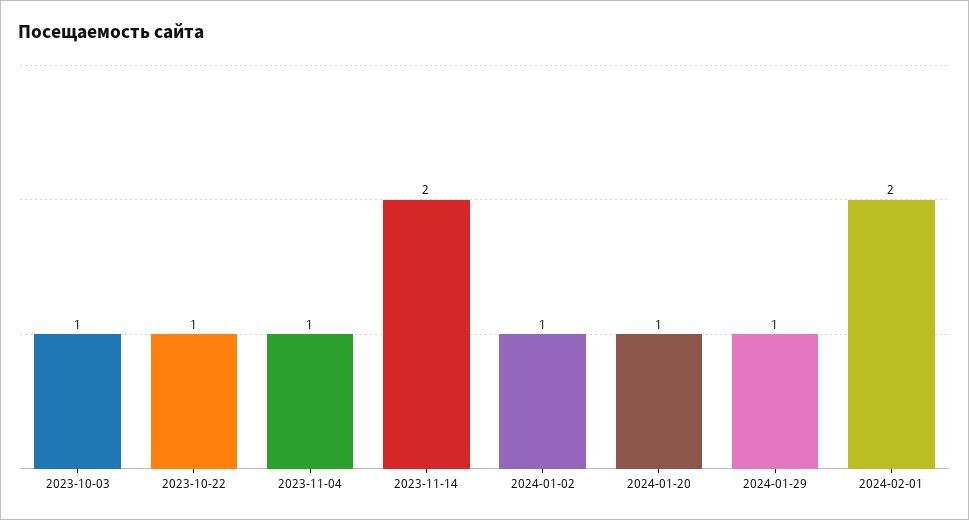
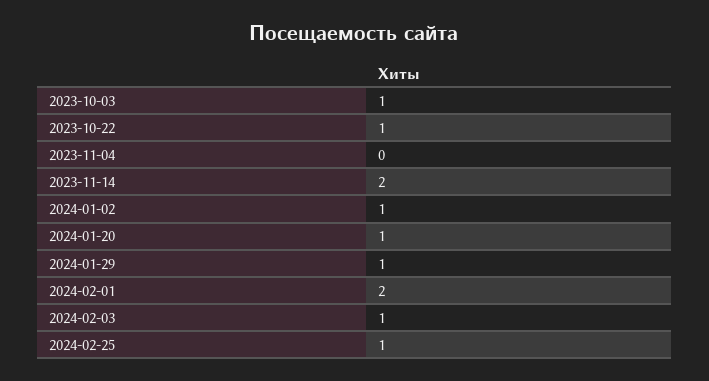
2023-11-04: 1 -> 0
2024-02-03: none -> 1
2024-02-25: none -> 1

